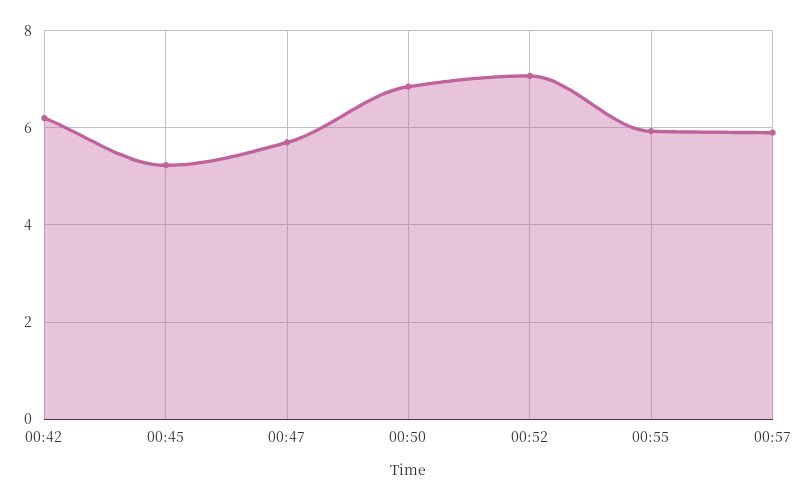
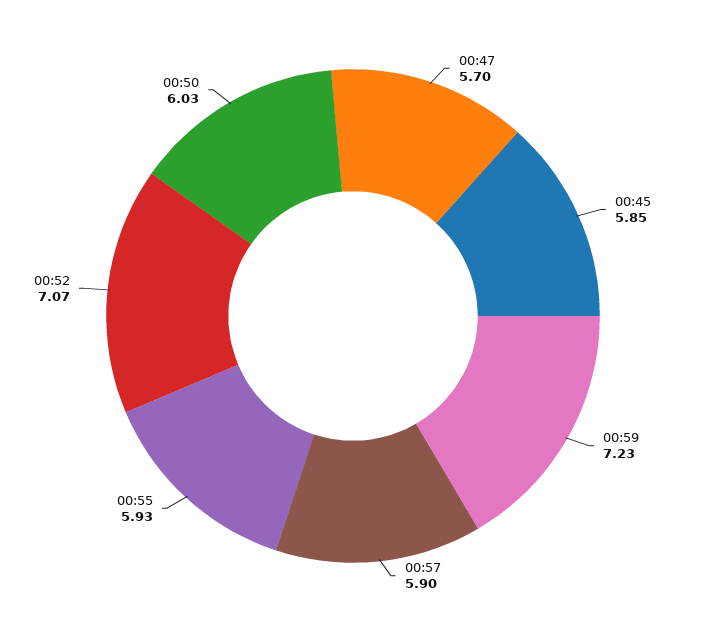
00:42: 6.2 -> none
00:45: 5.2 -> 5.85
00:50: 6.8 -> 6.03
00:59: none -> 7.23

